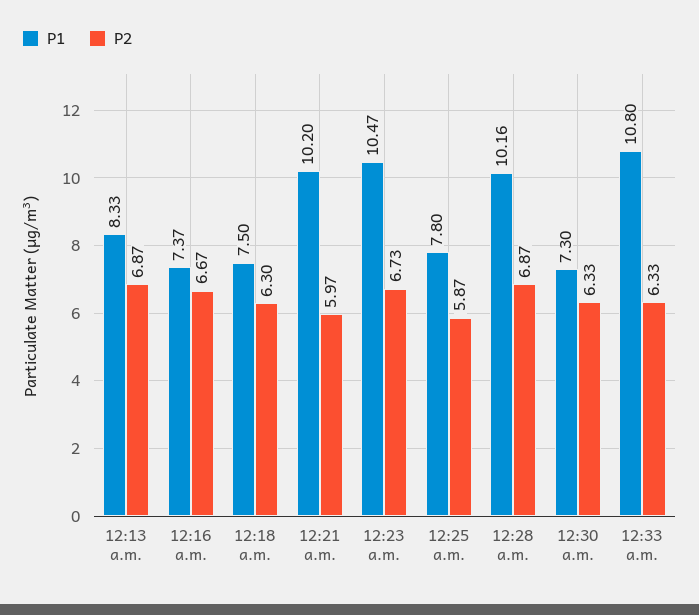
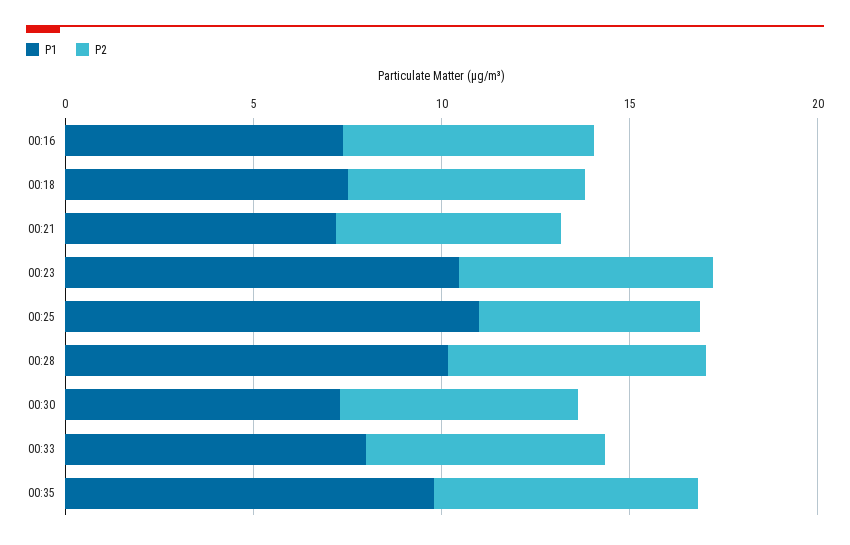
P1, 12:13 a.m.: 8.33 -> none
P2, 12:13 a.m.: 6.87 -> none
P1, 12:21 a.m.: 10.2 -> 7
P1, 12:25 a.m.: 7.8 -> 11
P1, 12:33 a.m.: 10.8 -> 8
P1, 00:35: none -> 10
P2, 00:35: none -> 7

